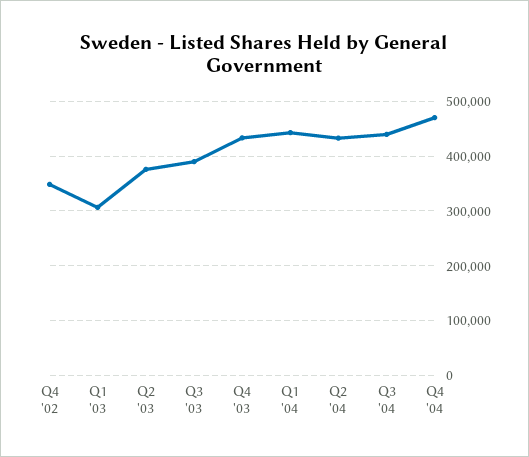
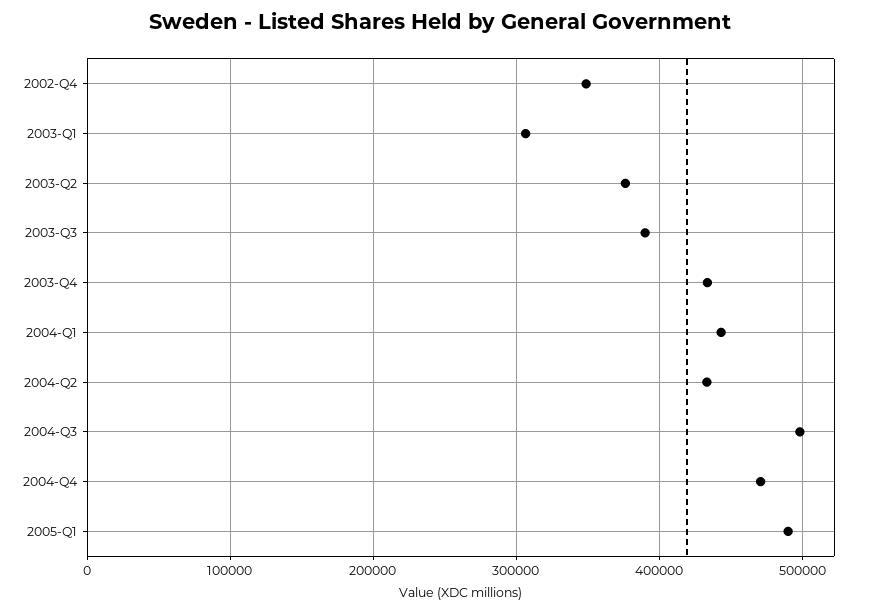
Q3 '04: 440000 -> 500000
2005-Q1: none -> 490000

